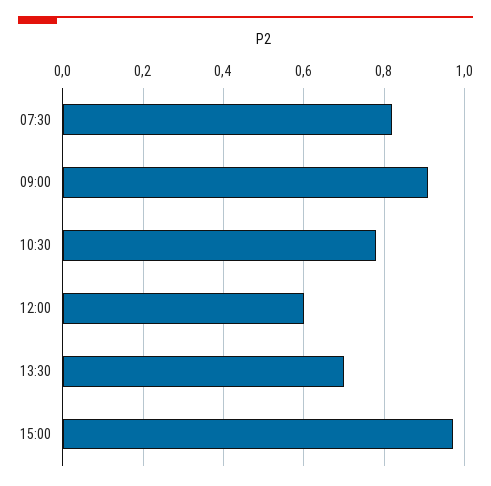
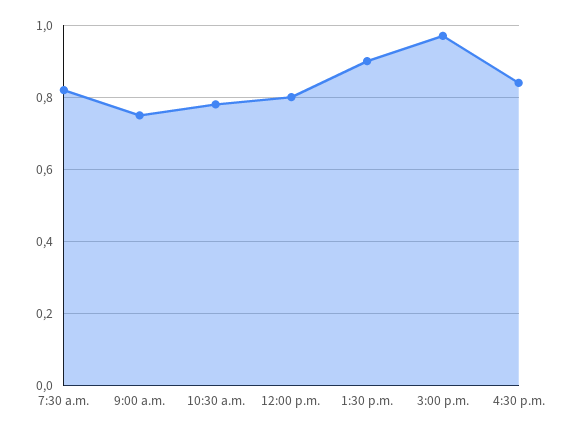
09:00: 0.9 -> 0.75
12:00: 0.6 -> 0.8
13:30: 0.7 -> 0.9
4:30 p.m.: none -> 0.85

